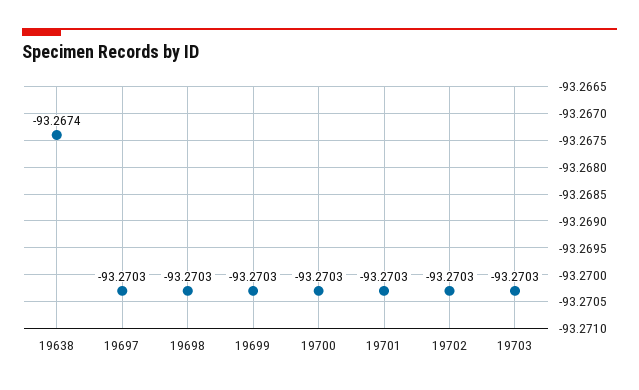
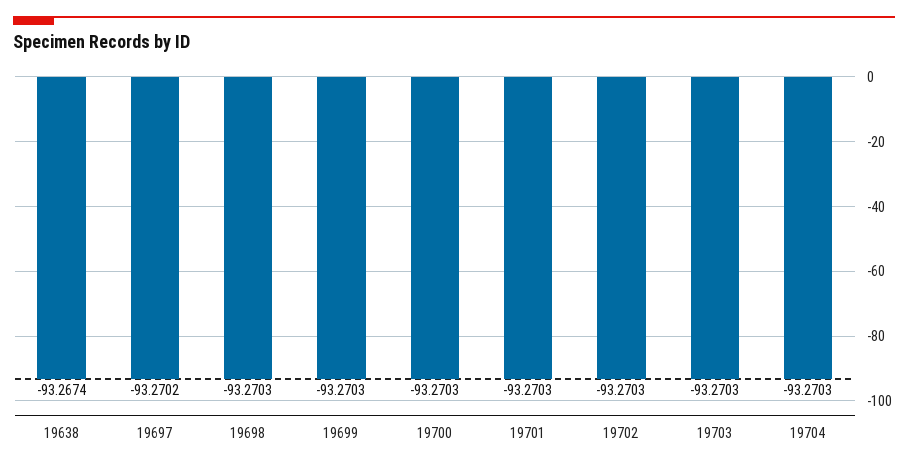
19697: -93.2703 -> -93.2702
19704: none -> -93.2703

